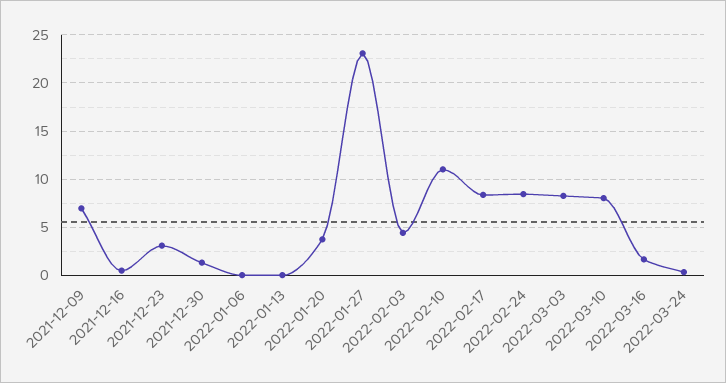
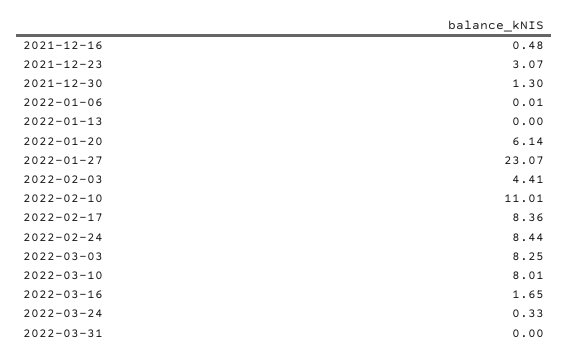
2021-12-09: 7 -> none
2022-01-20: 4 -> 6.14
2022-03-31: none -> 0

